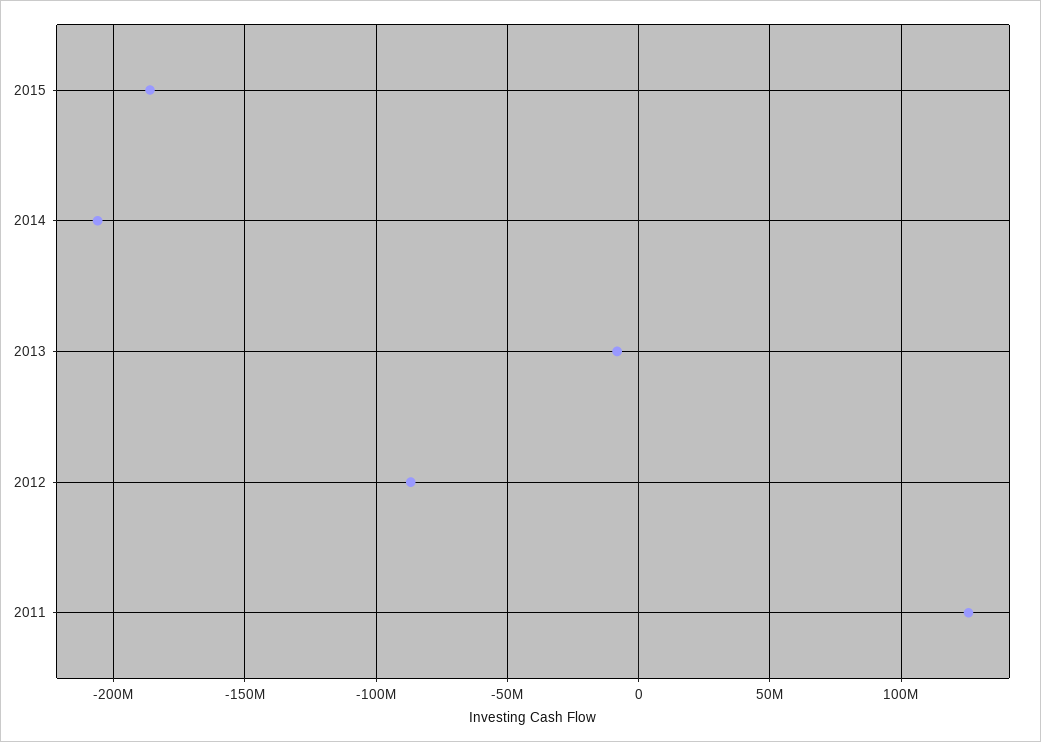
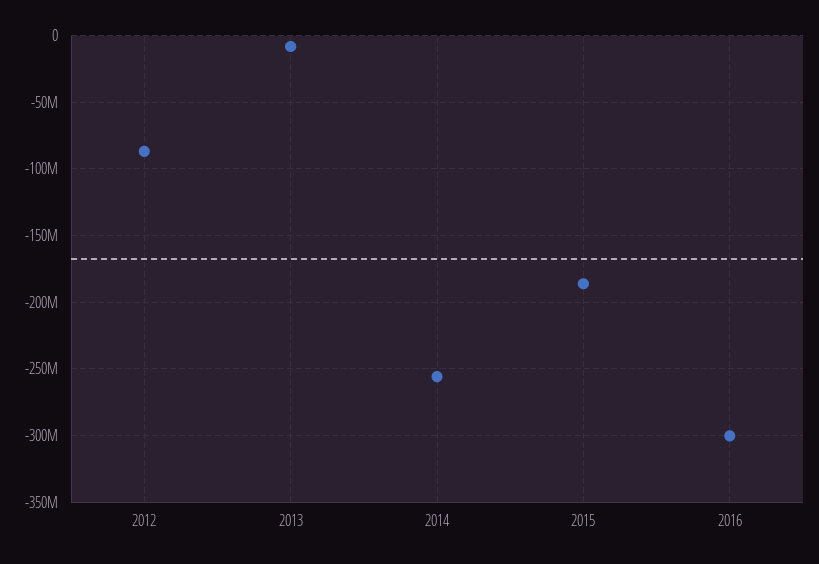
2014: -205000000 -> -255000000
2011: 125000000 -> none
2016: none -> -300000000

